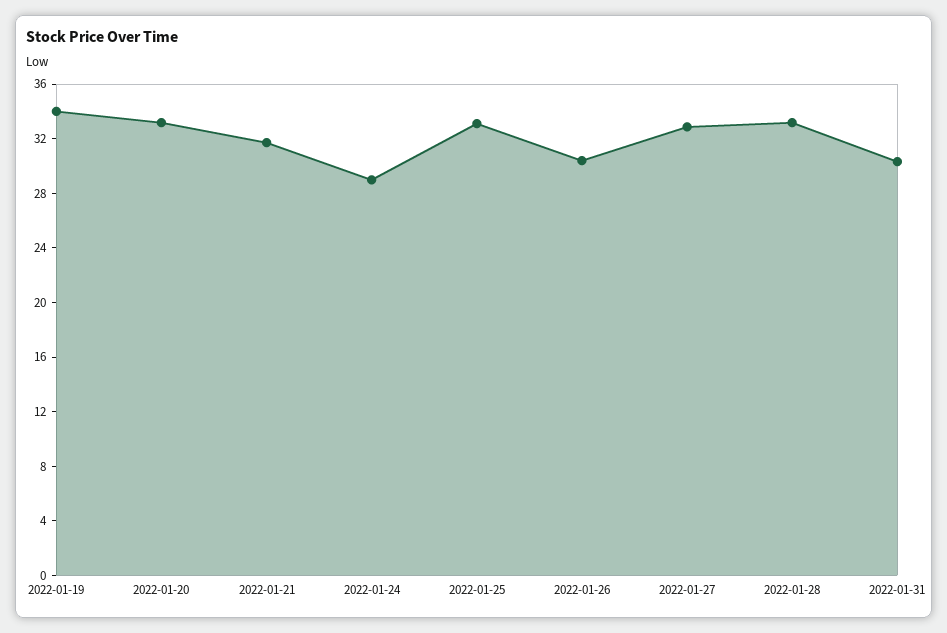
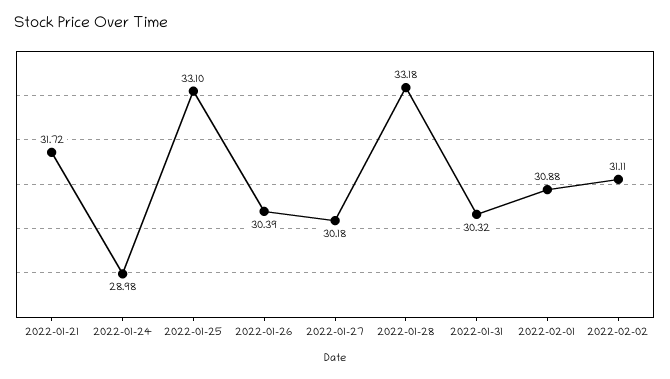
2022-01-19: 34 -> none
2022-01-20: 33 -> none
2022-01-27: 33 -> 30.18
2022-02-01: none -> 30.88
2022-02-02: none -> 31.11

